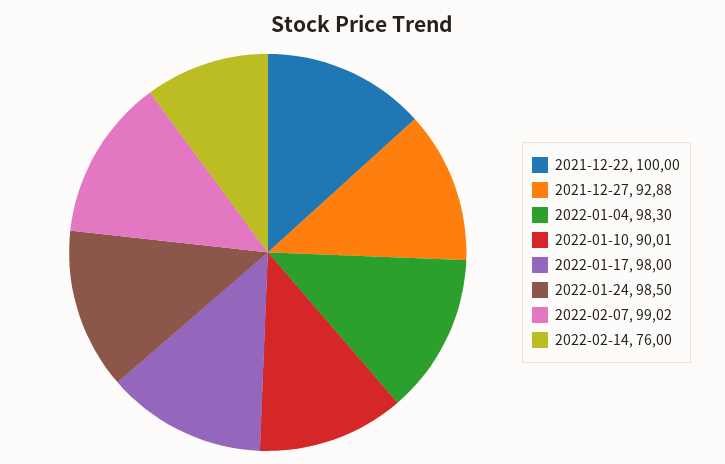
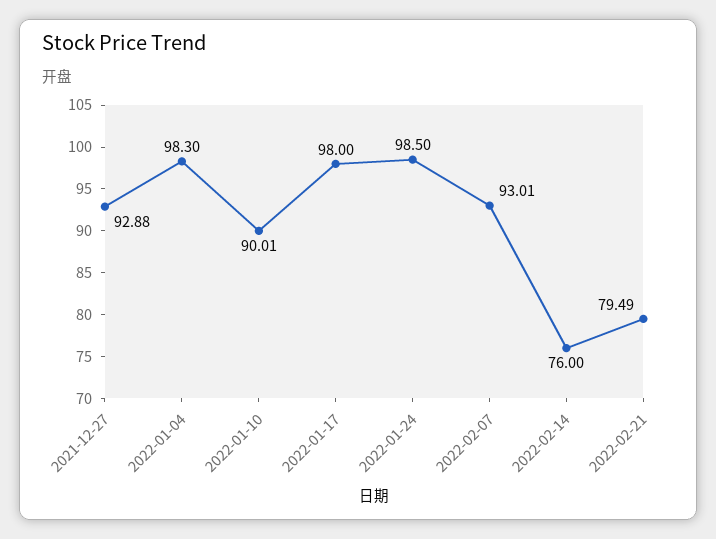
2021-12-22: 100 -> none
2022-02-07: 99.02 -> 93.01
2022-02-21: none -> 79.49

